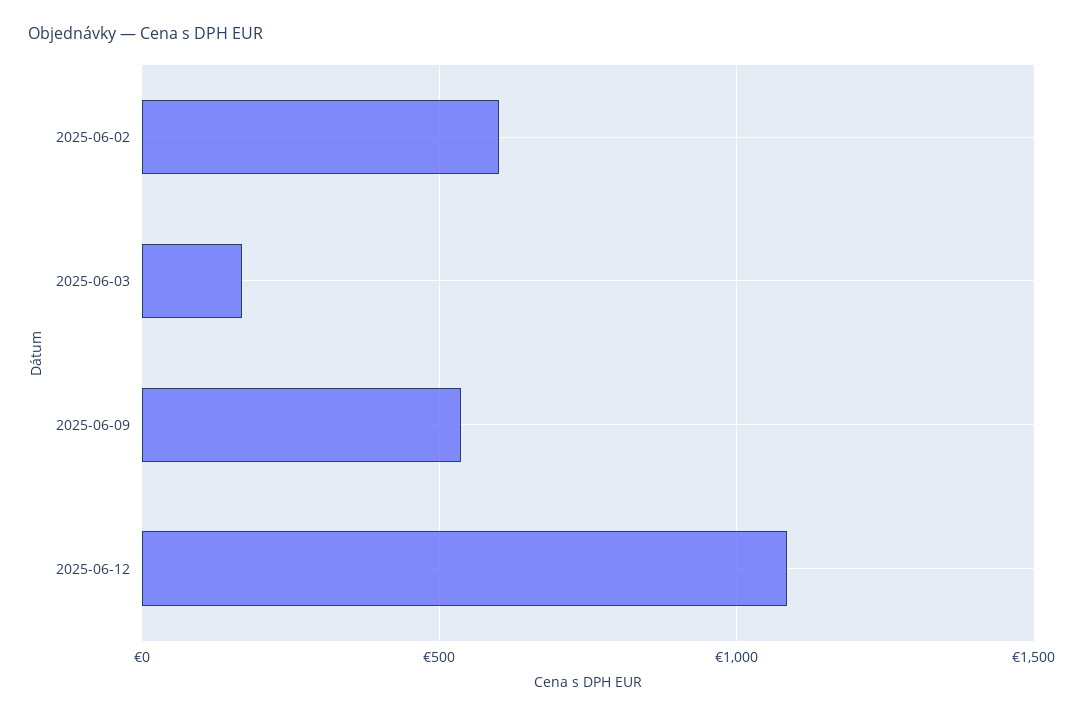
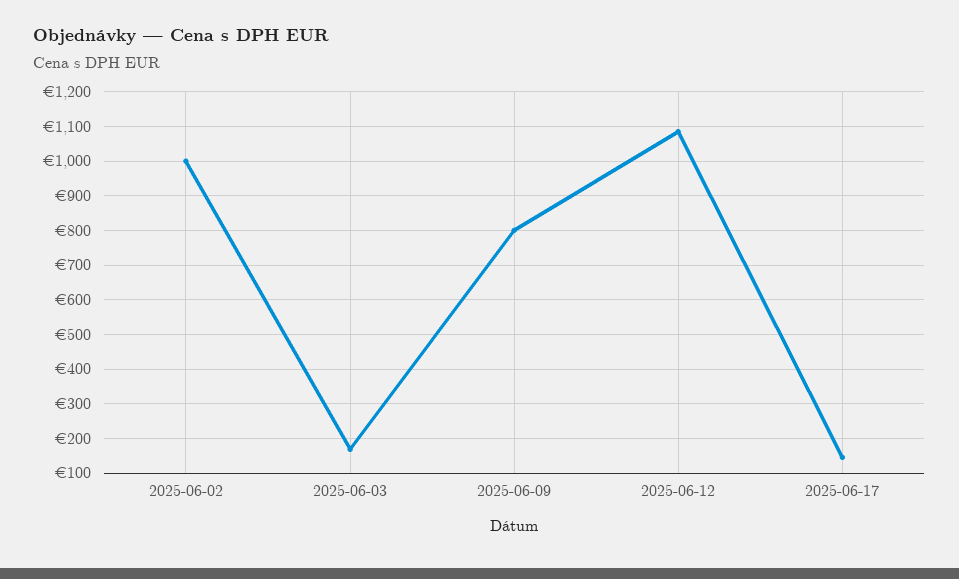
2025-06-02: 600 -> 1000
2025-06-09: 550 -> 800
2025-06-17: none -> 140

